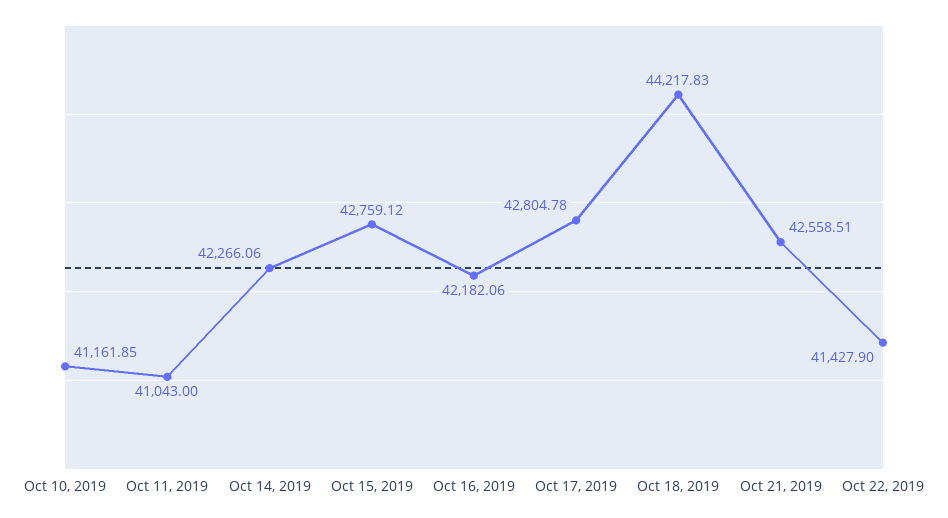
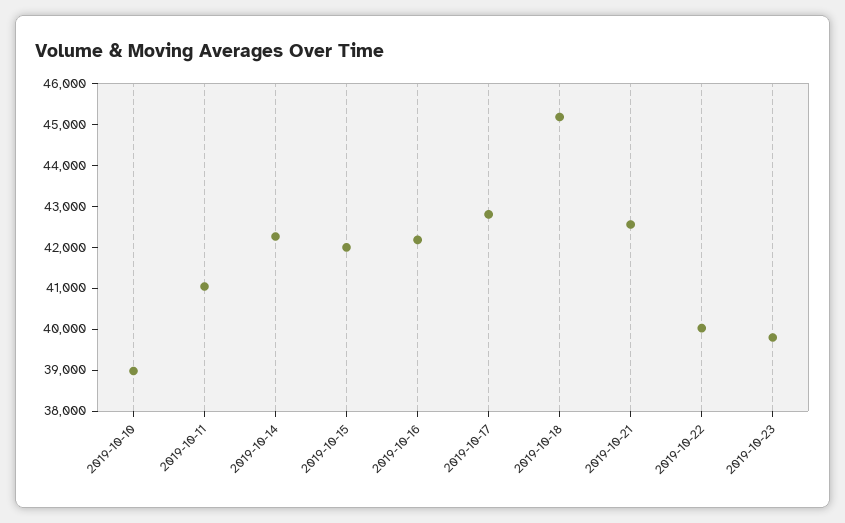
Oct 10, 2019: 41161.85 -> 39000
Oct 15, 2019: 42759.12 -> 42000
Oct 18, 2019: 44217.83 -> 45200
Oct 22, 2019: 41427.9 -> 40000
2019-10-23: none -> 39800

